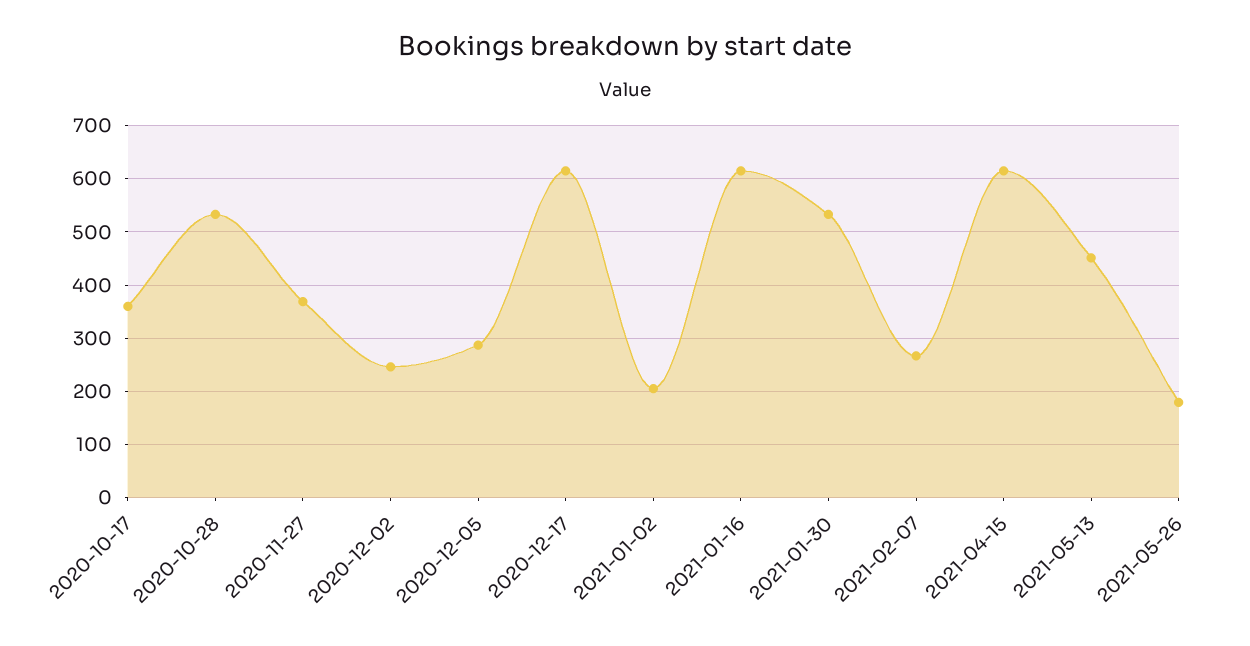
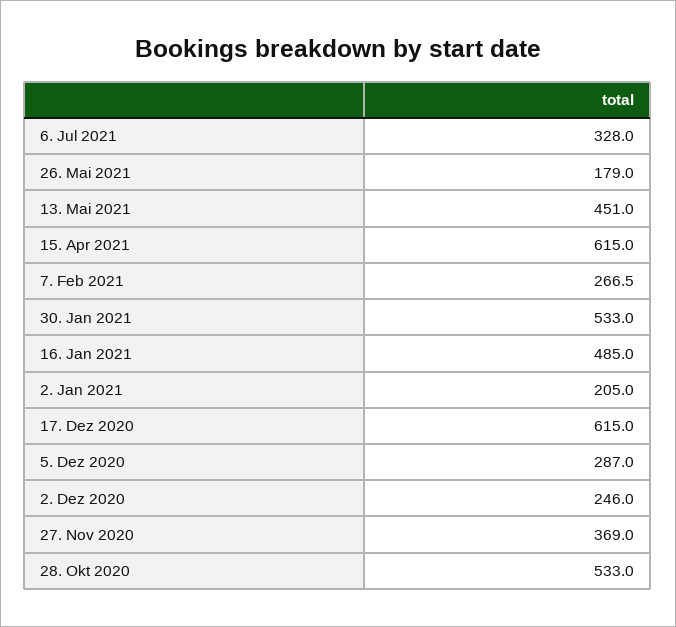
2020-10-17: 360 -> none
2021-01-16: 620 -> 485
6. Jul 2021: none -> 328

